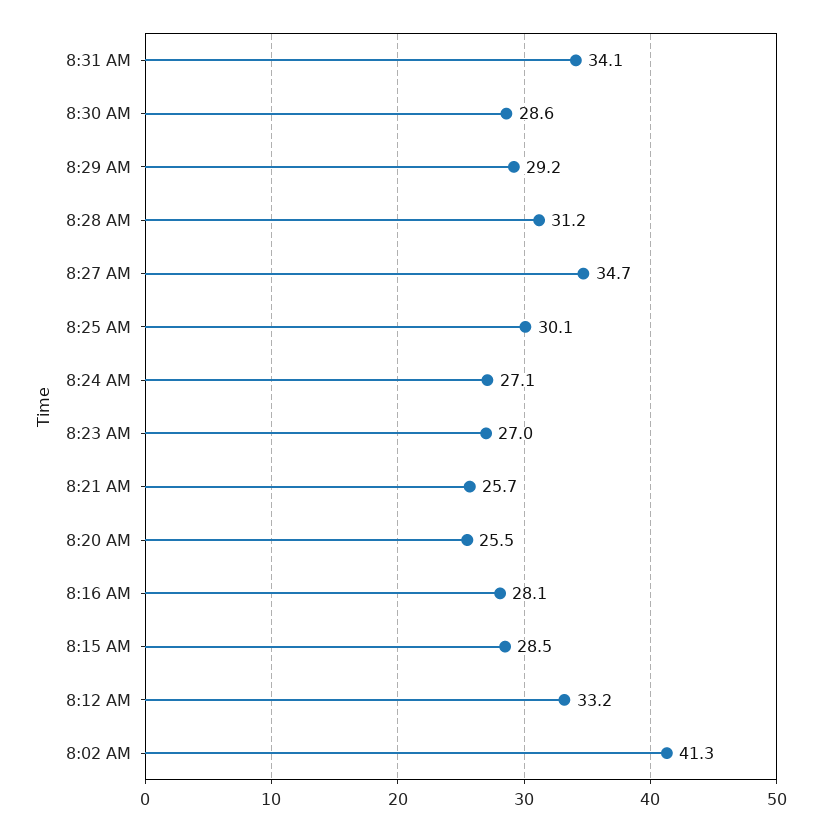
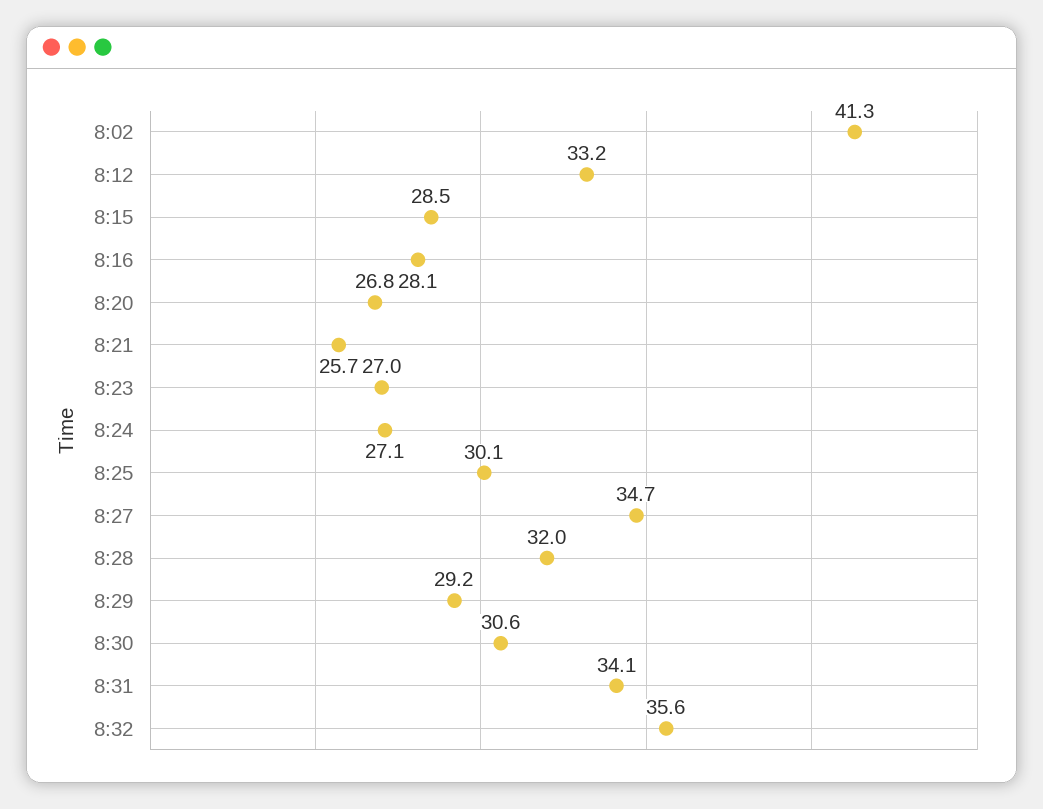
8:30 AM: 28.6 -> 30.6
8:28 AM: 31.2 -> 32
8:20 AM: 25.5 -> 26.8
8:32: none -> 35.6

